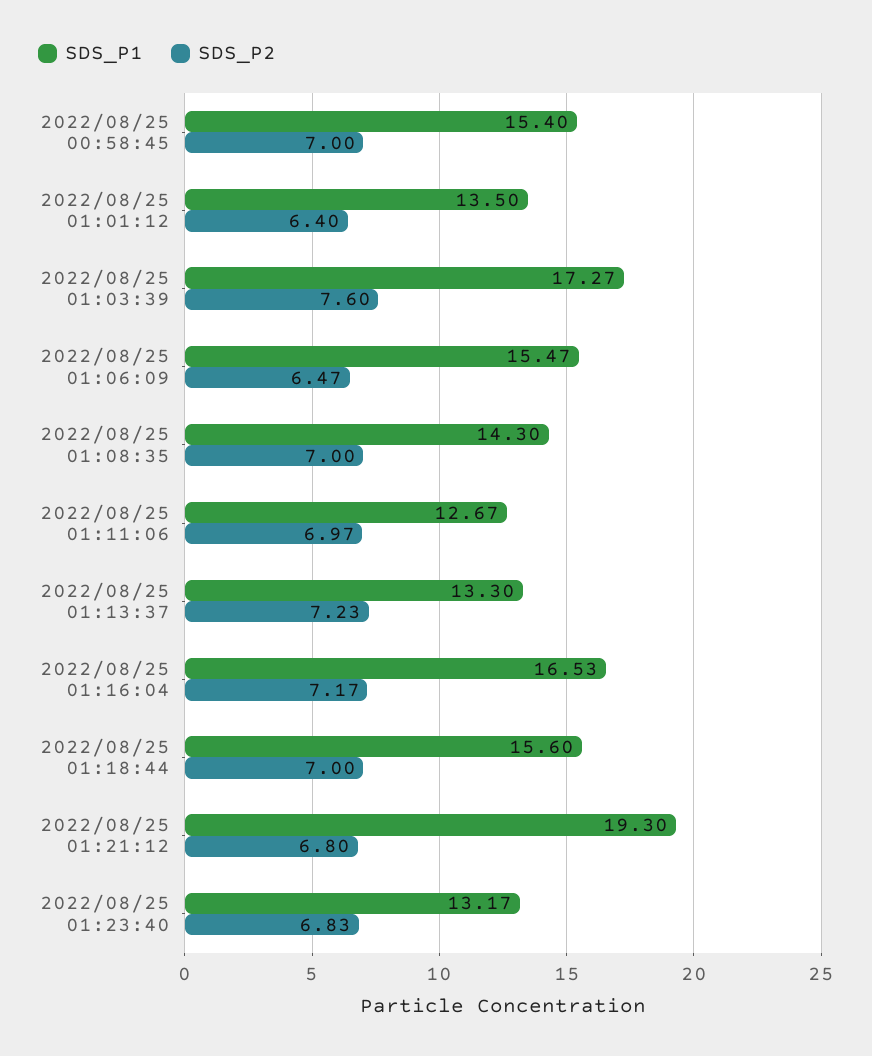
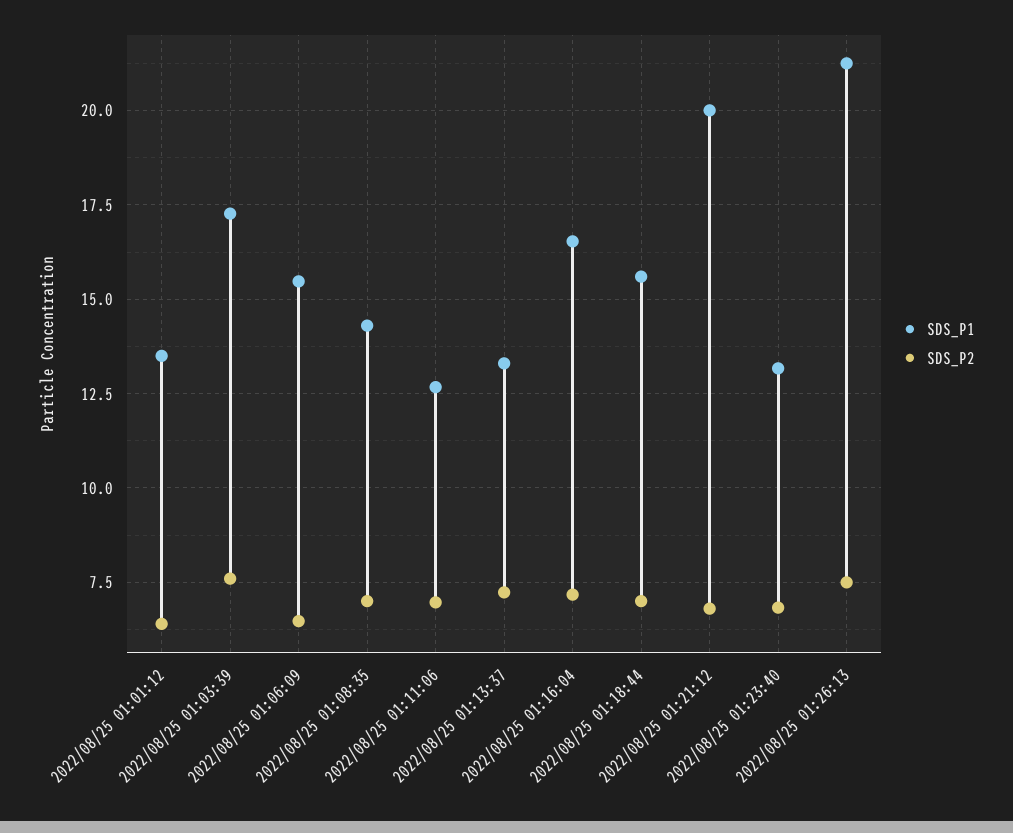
SDS_P1, 2022/08/25 00:58:45: 15.4 -> none
SDS_P2, 2022/08/25 00:58:45: 7 -> none
SDS_P1, 2022/08/25 01:21:12: 19.3 -> 20
SDS_P1, 2022/08/25 01:26:13: none -> 21.25
SDS_P2, 2022/08/25 01:26:13: none -> 7.5

